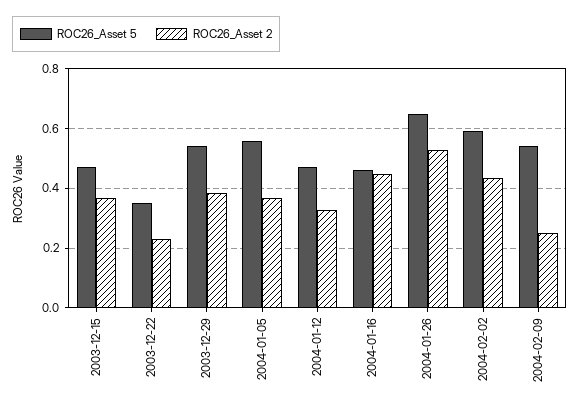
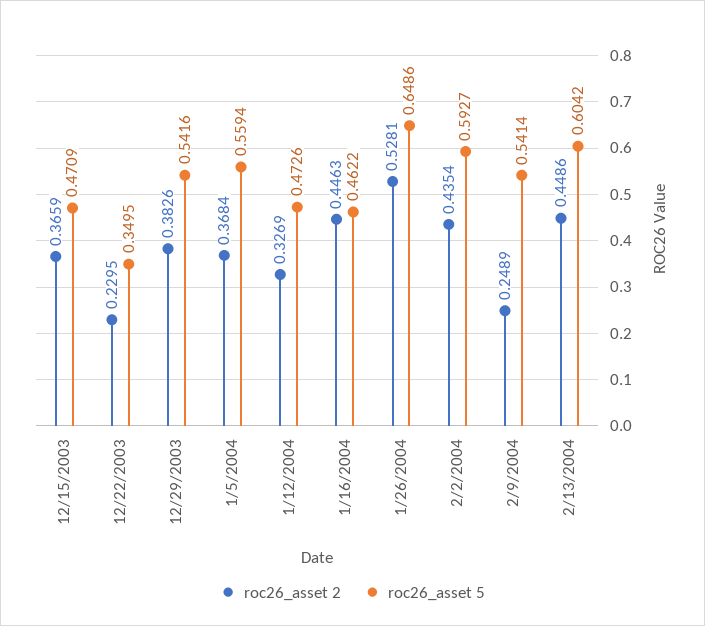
ROC26_Asset 2, 2/13/2004: none -> 0.4486
ROC26_Asset 5, 2/13/2004: none -> 0.6042

